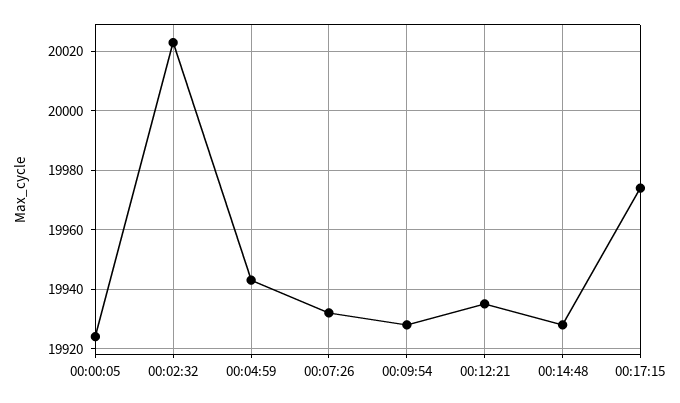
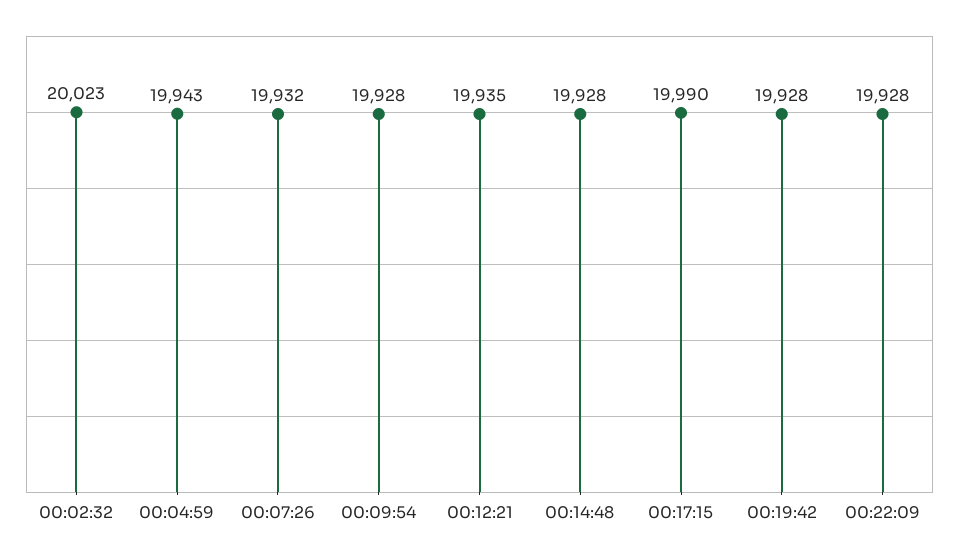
00:00:05: 19925 -> none
00:17:15: 19975 -> 19990
00:19:42: none -> 19928
00:22:09: none -> 19928

